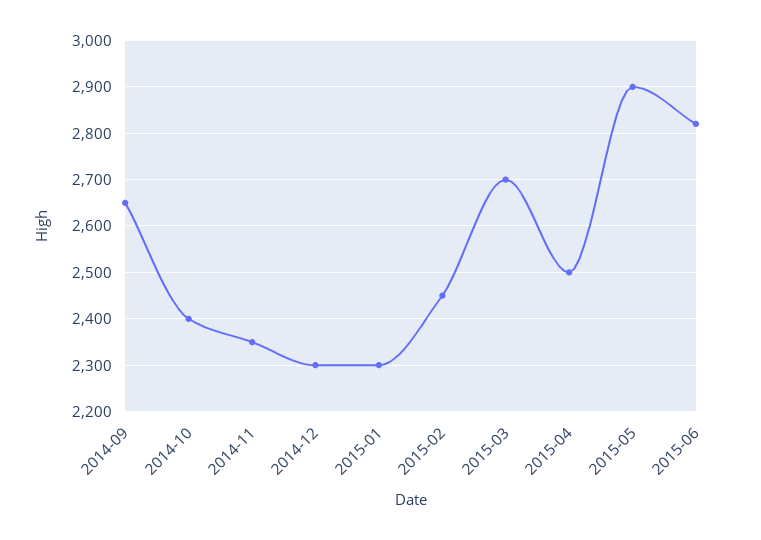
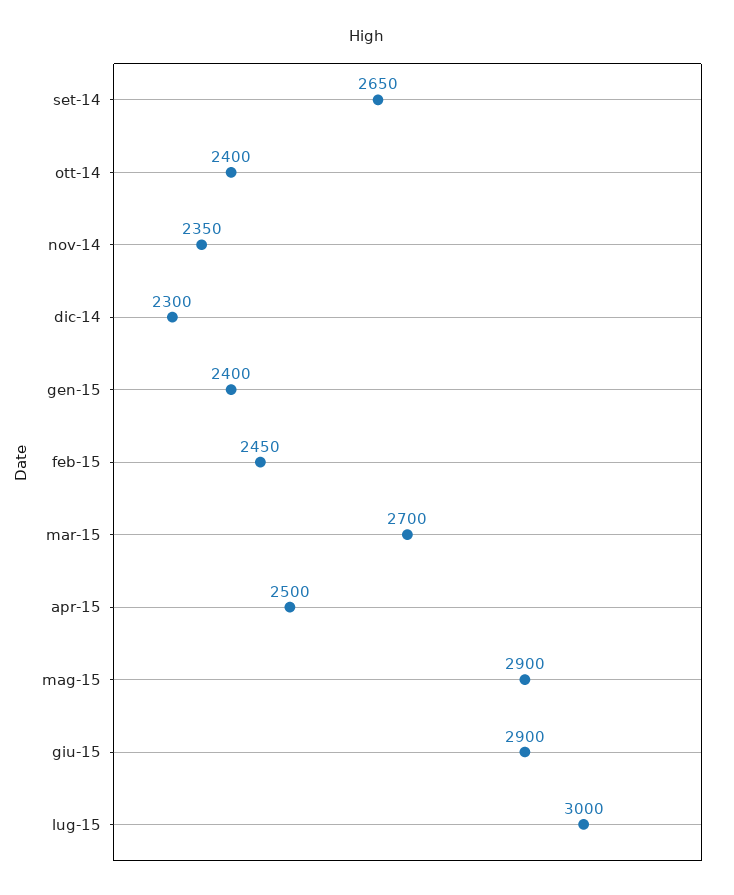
2015-01: 2300 -> 2400
2015-06: 2820 -> 2900
lug-15: none -> 3000

